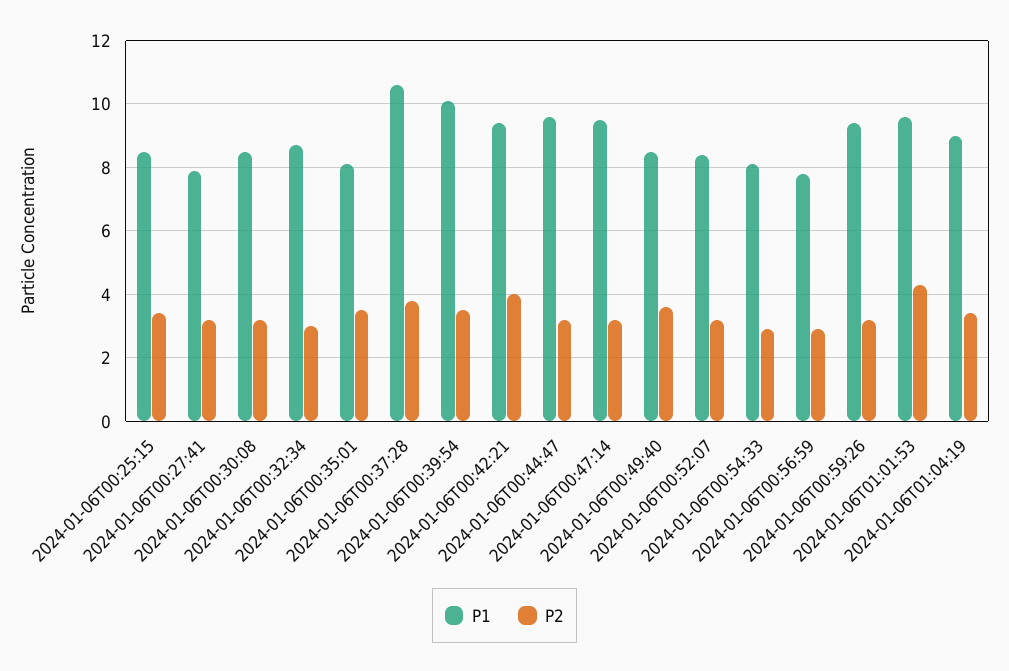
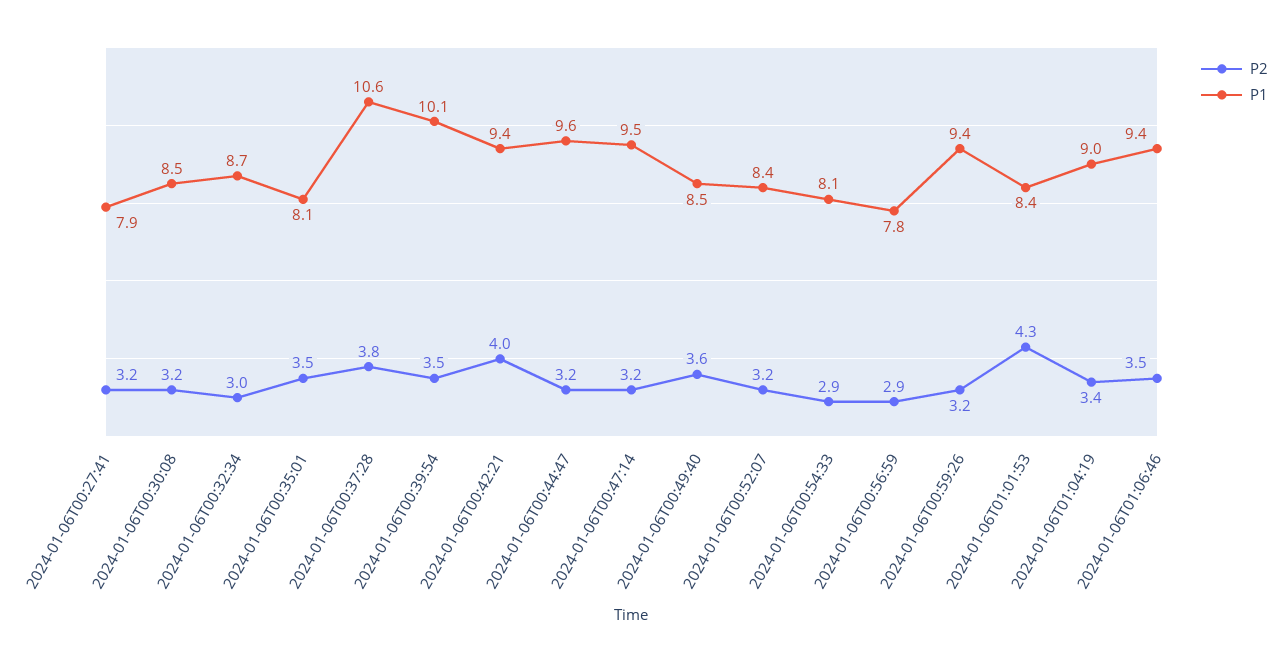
P1, 2024-01-06T00:25:15: 8.5 -> none
P2, 2024-01-06T00:25:15: 3.5 -> none
P1, 2024-01-06T01:01:53: 9.5 -> 8.4
P2, 2024-01-06T01:06:46: none -> 3.5
P1, 2024-01-06T01:06:46: none -> 9.4

